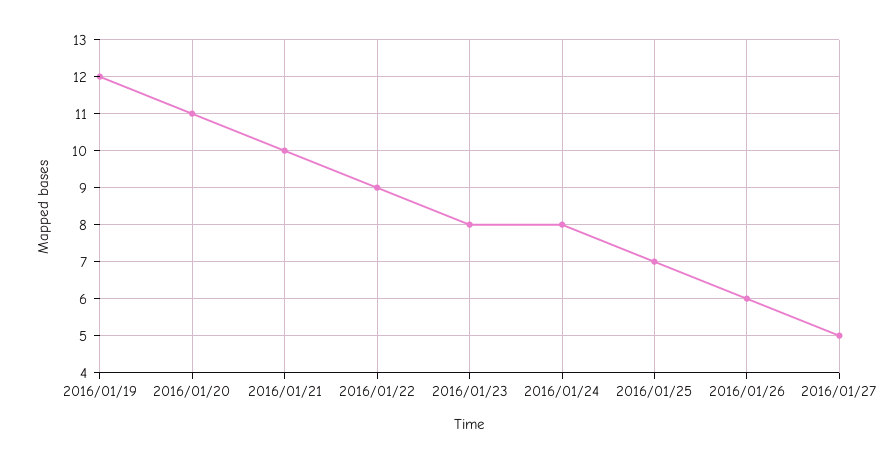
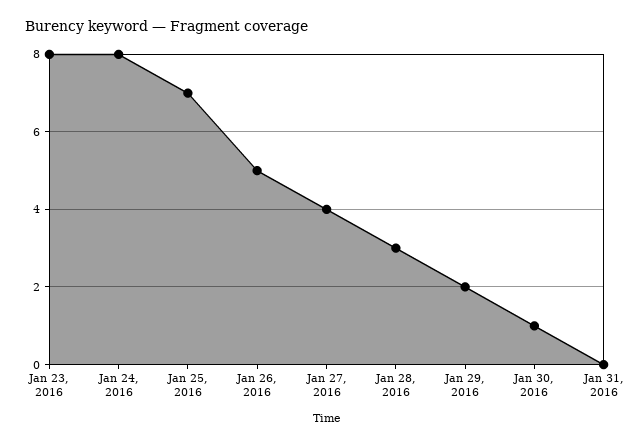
2016/01/19: 12 -> none
2016/01/20: 11 -> none
2016/01/21: 10 -> none
2016/01/22: 9 -> none
2016/01/26: 6 -> 5
2016/01/27: 5 -> 4
Jan 28, 2016: none -> 3
Jan 29, 2016: none -> 2
Jan 30, 2016: none -> 1
Jan 31, 2016: none -> 0

